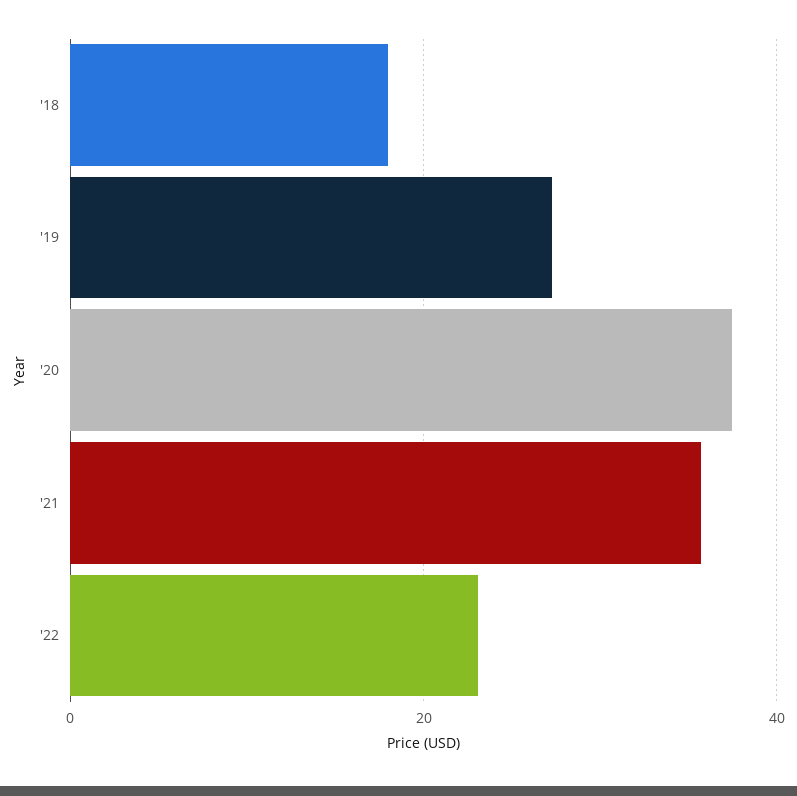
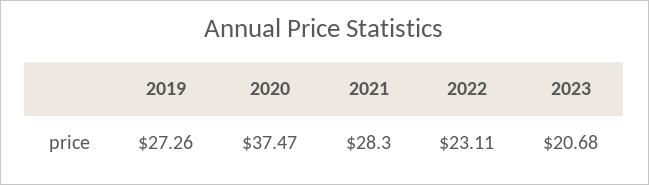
'18: 18 -> none
'21: 36 -> 28.3
2023: none -> 20.68

